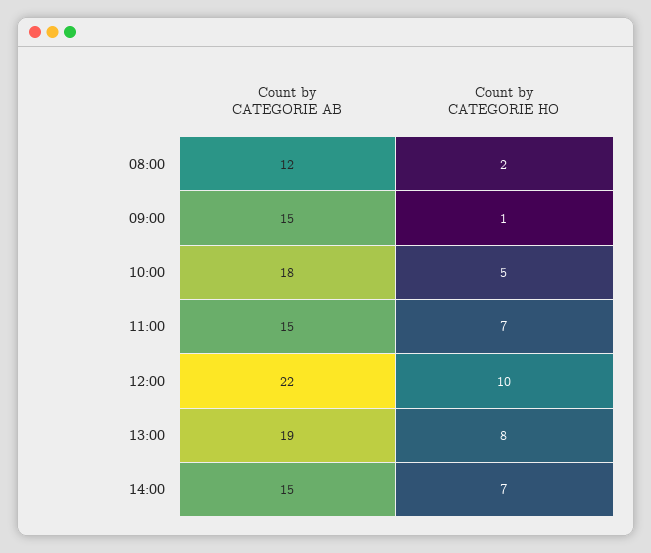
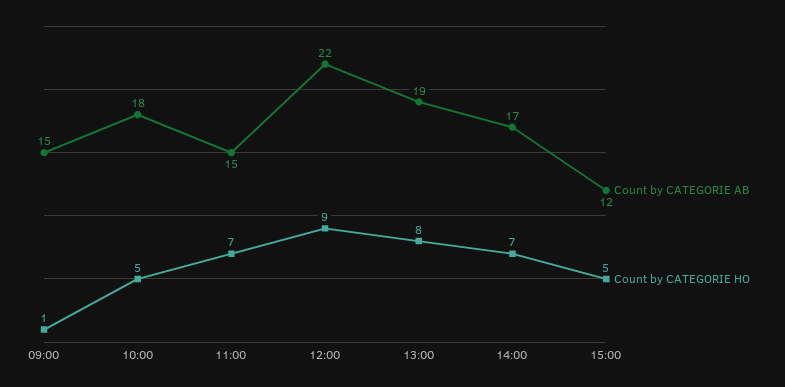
Count by CATEGORIE AB, 08:00: 12 -> none
Count by CATEGORIE HO, 08:00: 2 -> none
Count by CATEGORIE HO, 12:00: 10 -> 9
Count by CATEGORIE AB, 14:00: 15 -> 17
Count by CATEGORIE AB, 15:00: none -> 12
Count by CATEGORIE HO, 15:00: none -> 5

